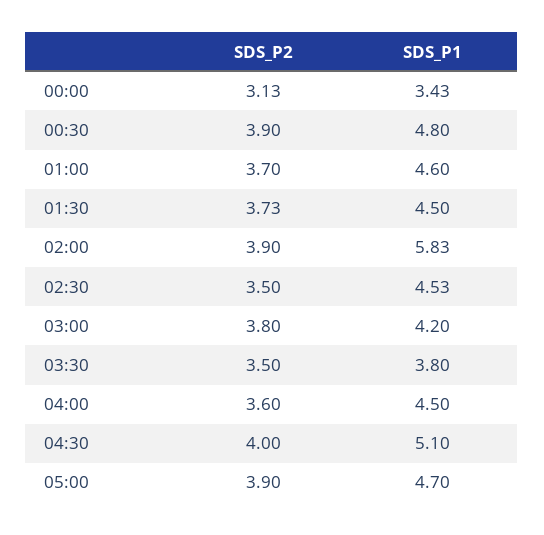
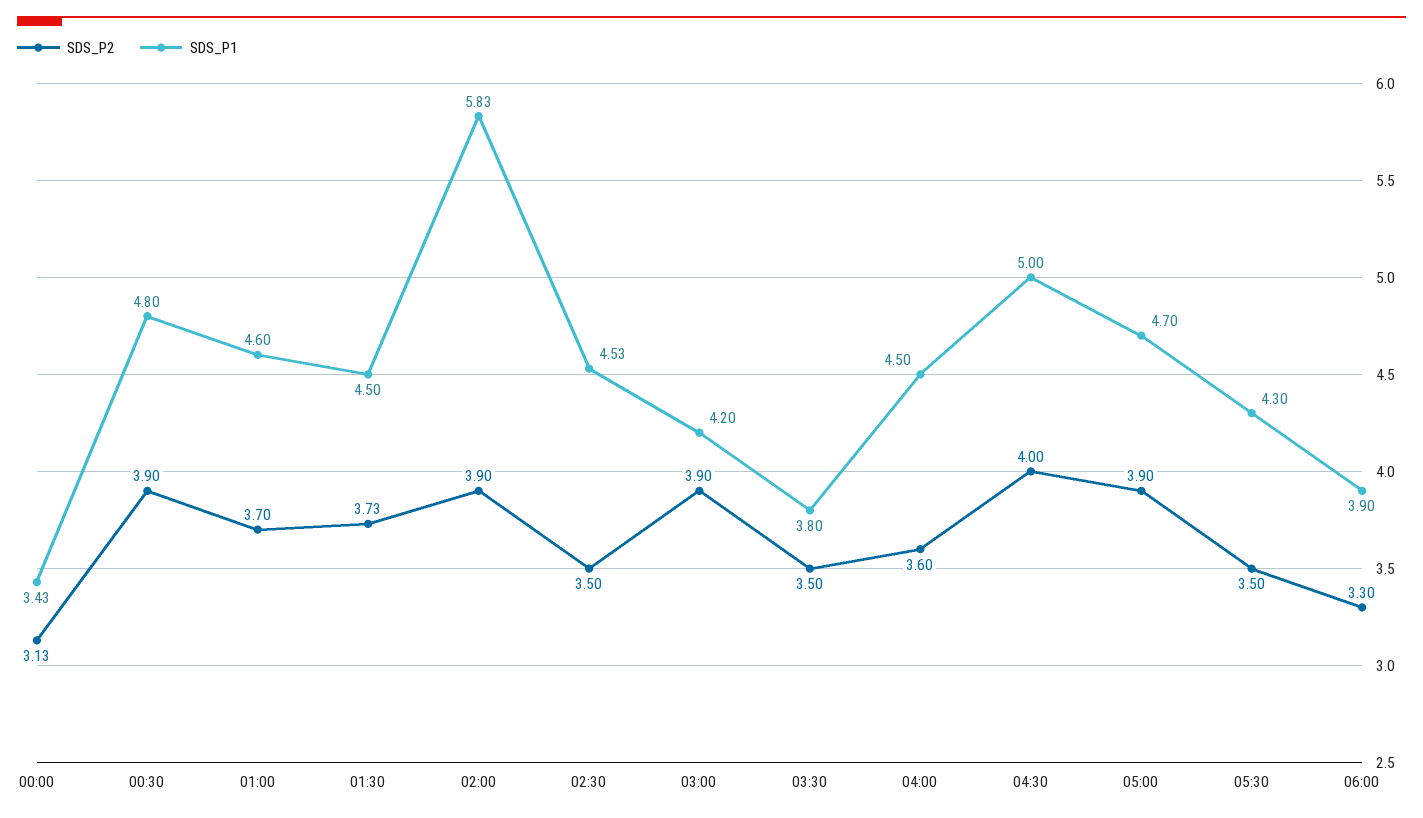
SDS_P2, 03:00: 3.8 -> 3.9
SDS_P1, 04:30: 5.1 -> 5
SDS_P2, 05:30: none -> 3.5
SDS_P1, 05:30: none -> 4.3
SDS_P2, 06:00: none -> 3.3
SDS_P1, 06:00: none -> 3.9

